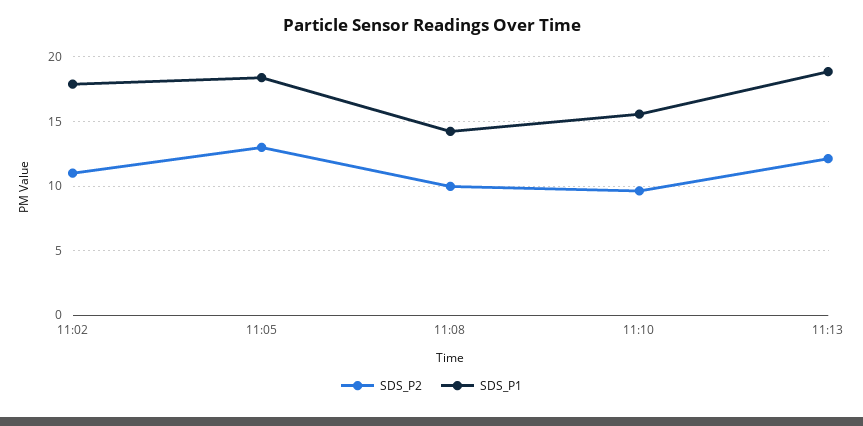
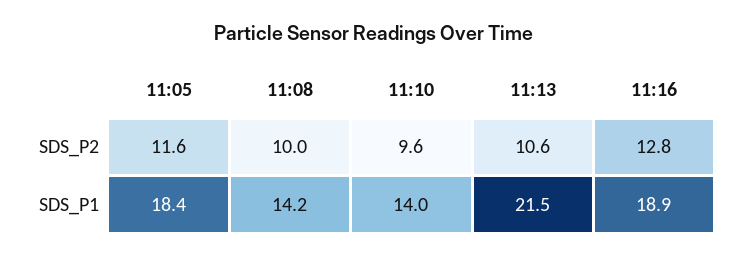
SDS_P2, 11:02: 11 -> none
SDS_P1, 11:02: 18 -> none
SDS_P2, 11:05: 13 -> 11.6
SDS_P1, 11:10: 15.5 -> 14
SDS_P2, 11:13: 12 -> 10.6
SDS_P1, 11:13: 19 -> 21.5
SDS_P2, 11:16: none -> 12.8
SDS_P1, 11:16: none -> 18.9

